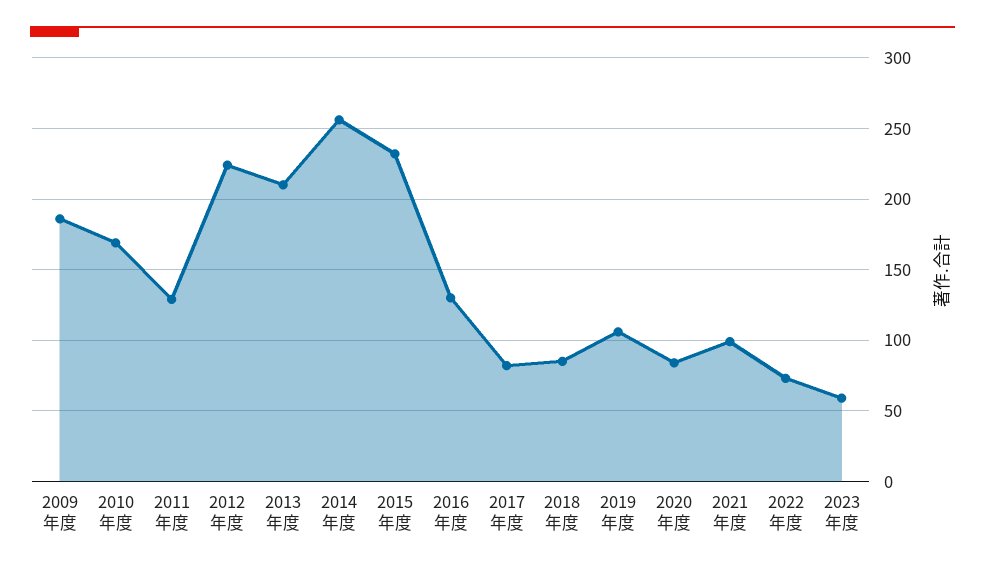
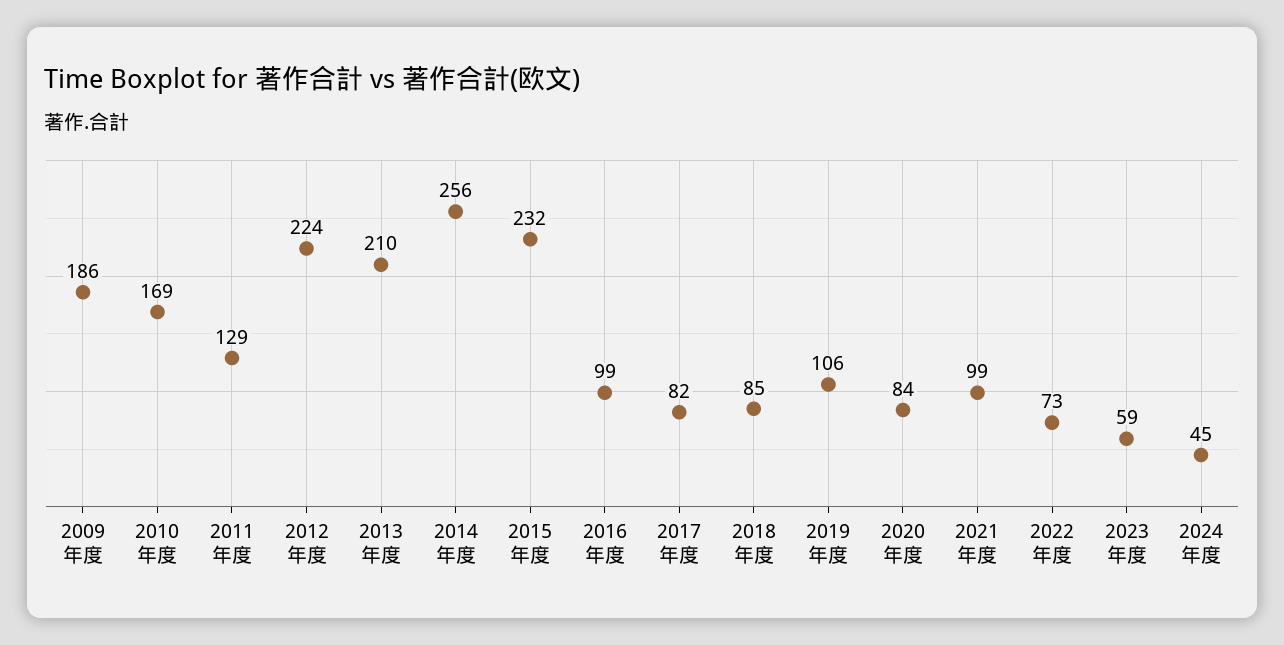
2016年度: 130 -> 99
2024年度: none -> 45

